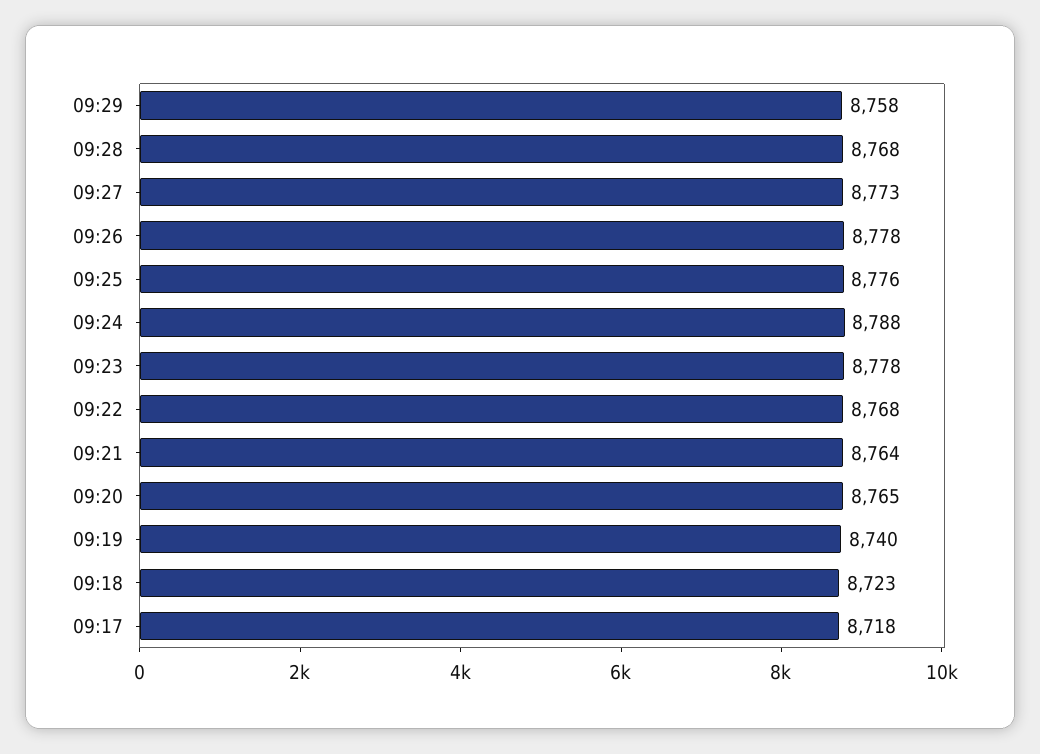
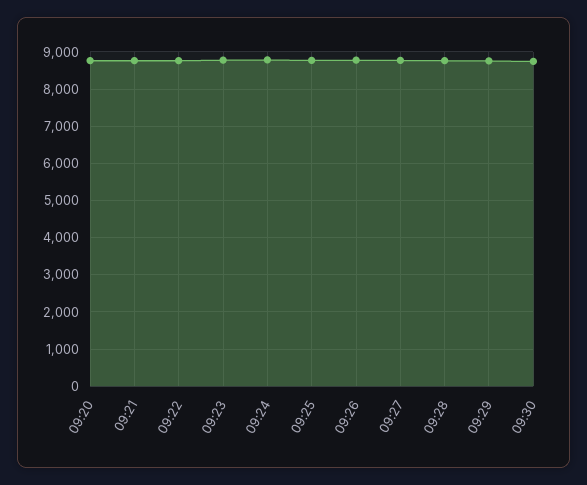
09:19: 8740 -> none
09:18: 8723 -> none
09:17: 8718 -> none
09:30: none -> 8800

